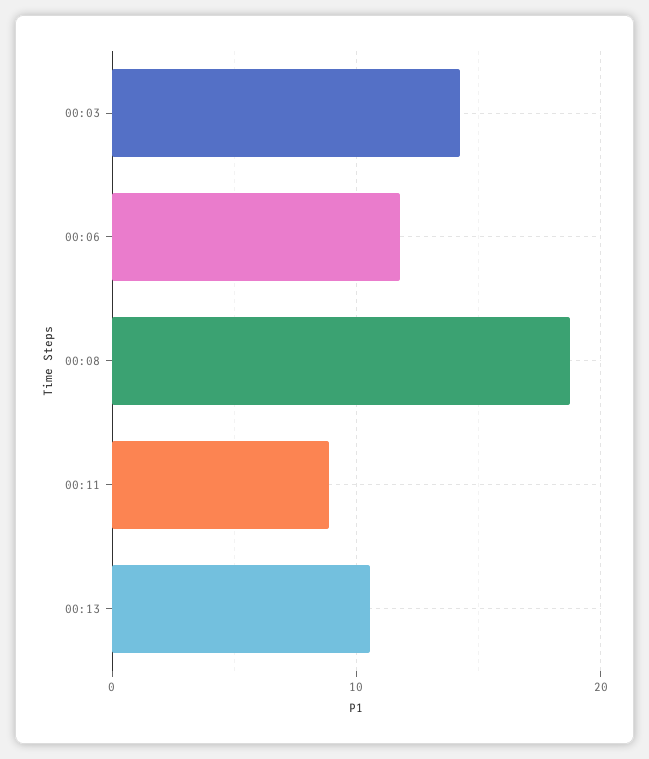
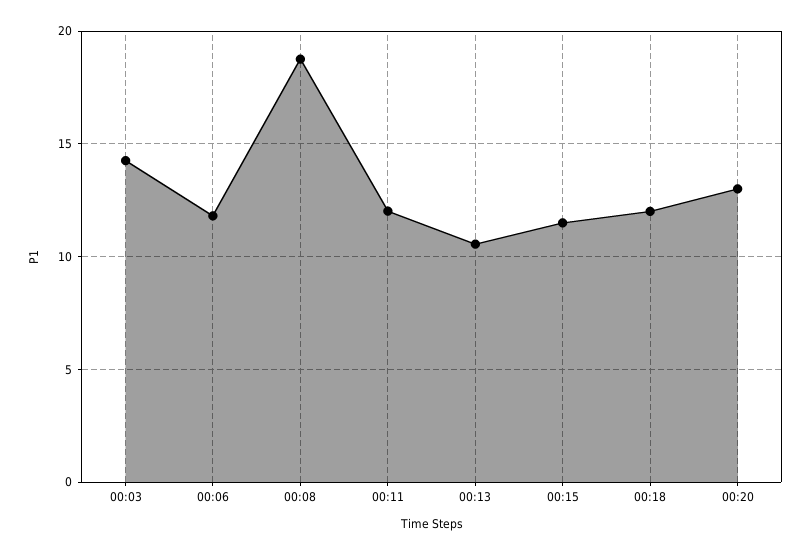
00:11: 9 -> 12
00:15: none -> 11.5
00:18: none -> 12
00:20: none -> 13

